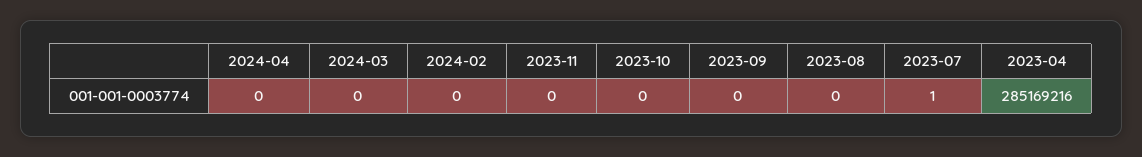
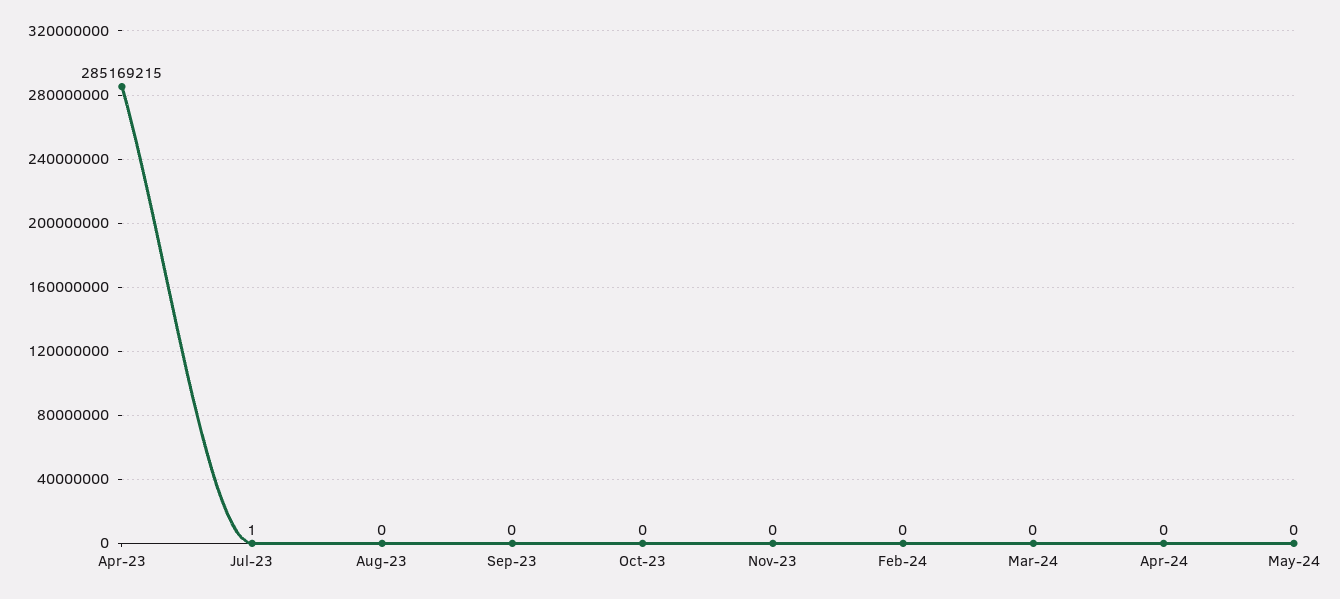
2023-04: 285169216 -> 285169215
May-24: none -> 0

